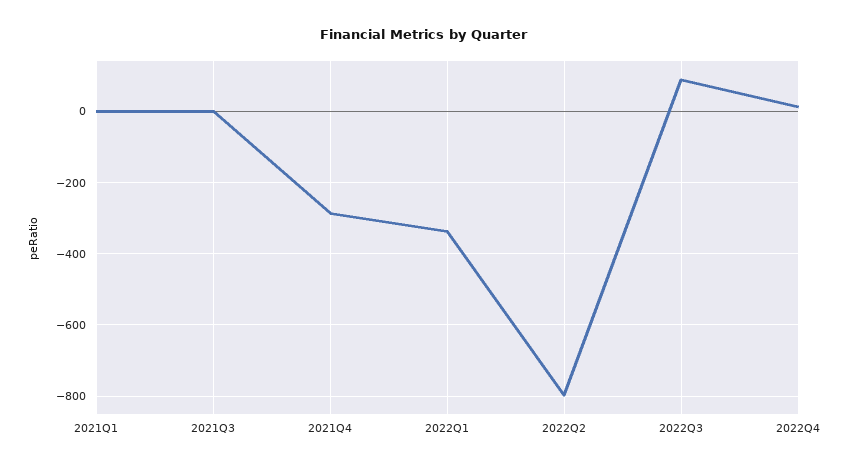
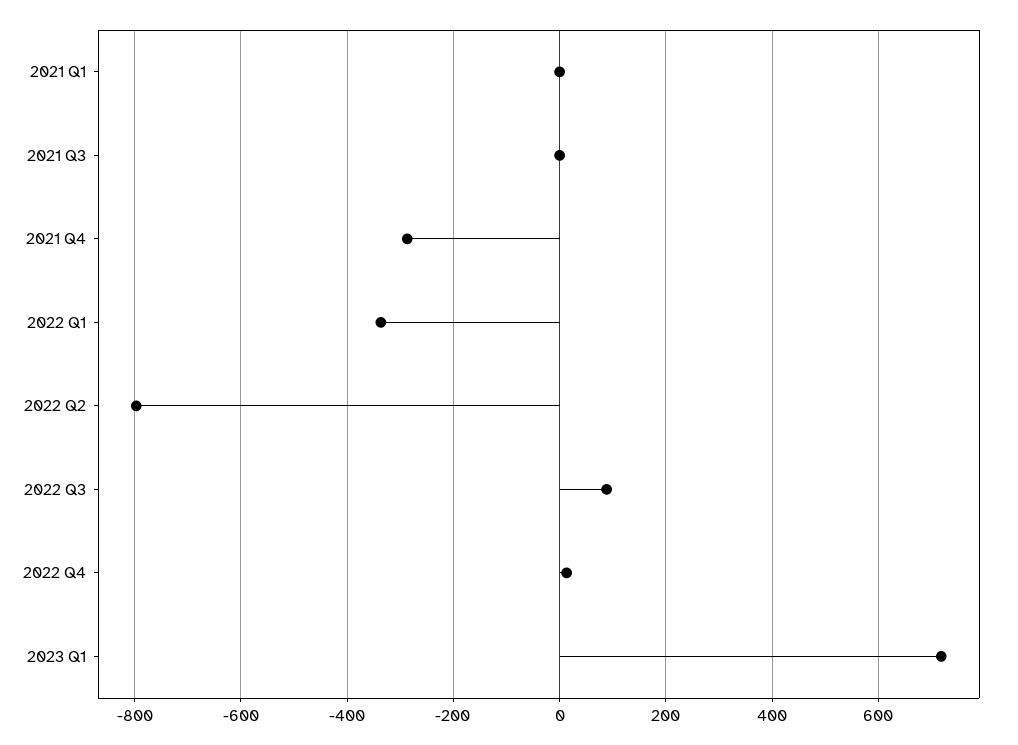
2023 Q1: none -> 720

